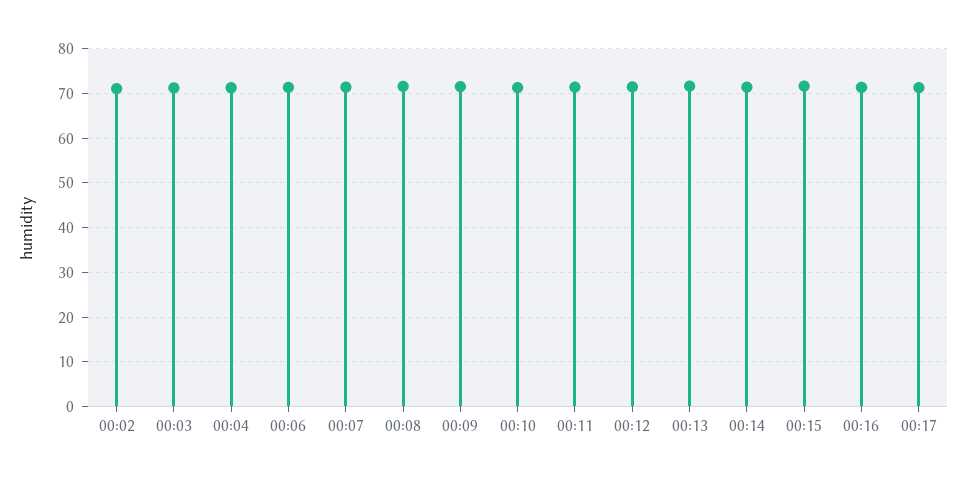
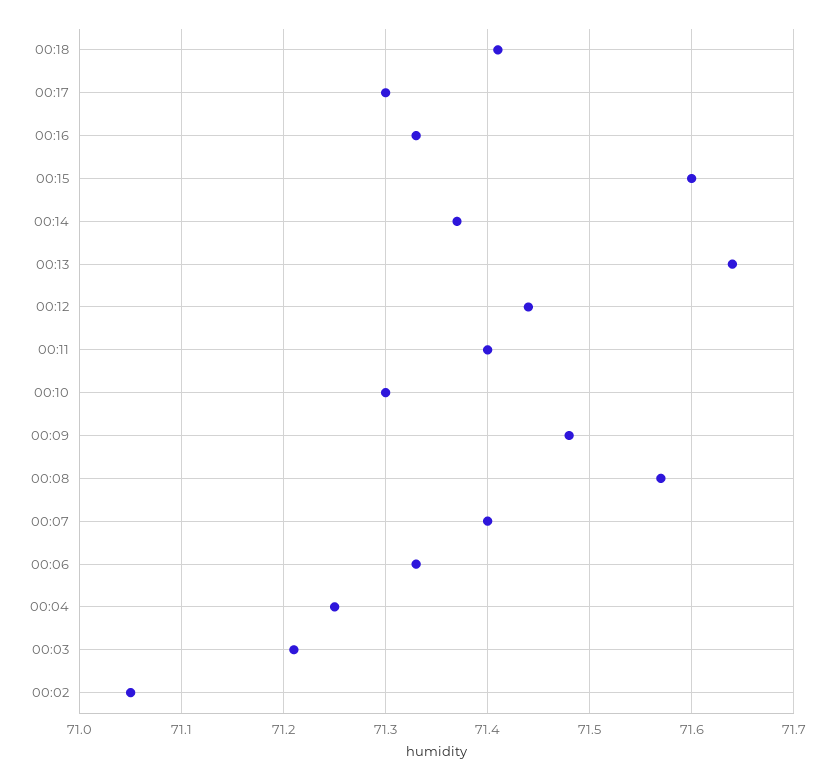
00:18: none -> 71.41

